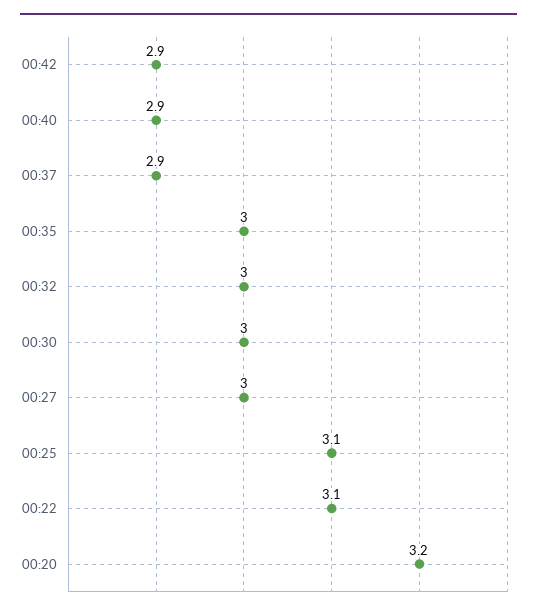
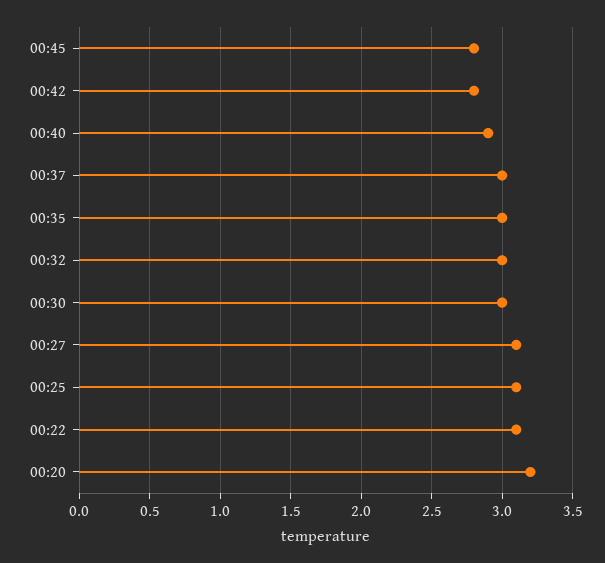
00:42: 2.9 -> 2.8
00:37: 2.9 -> 3
00:27: 3 -> 3.1
00:45: none -> 2.8

